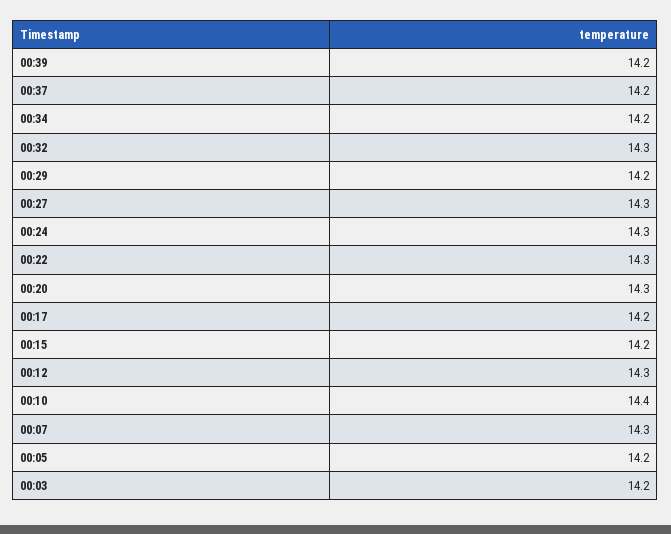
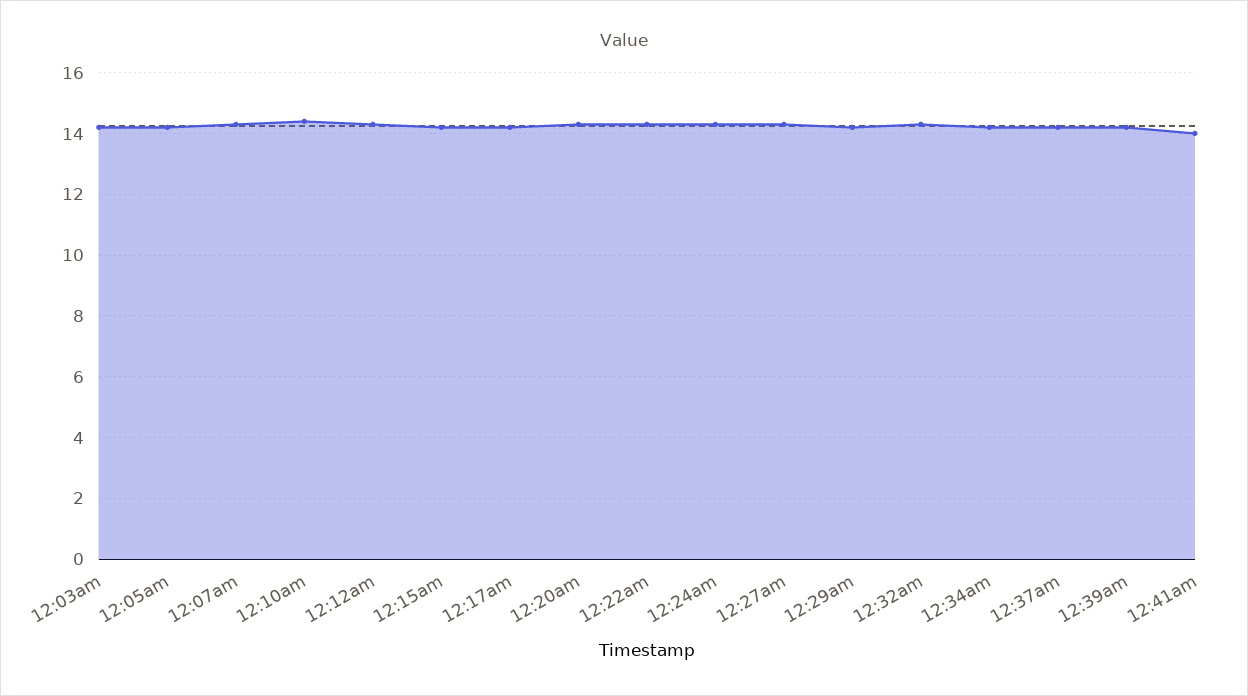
12:41am: none -> 14

